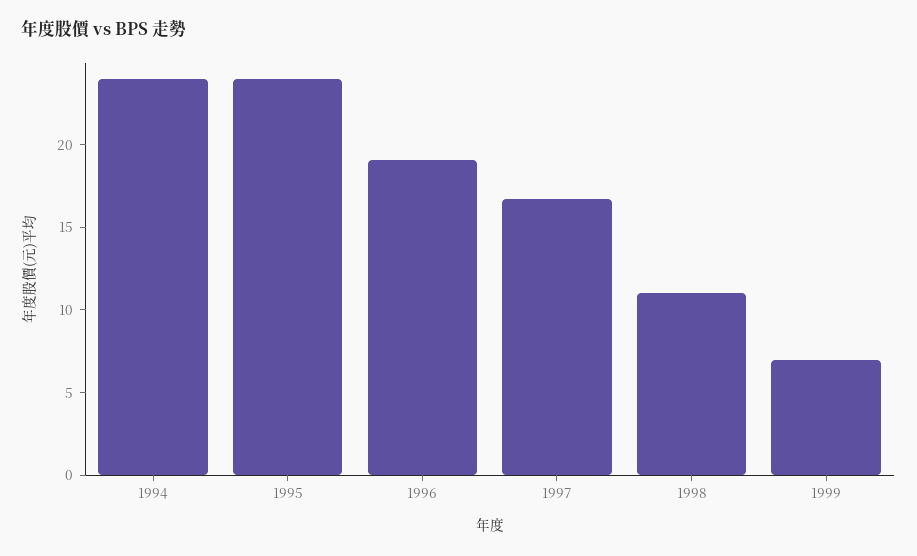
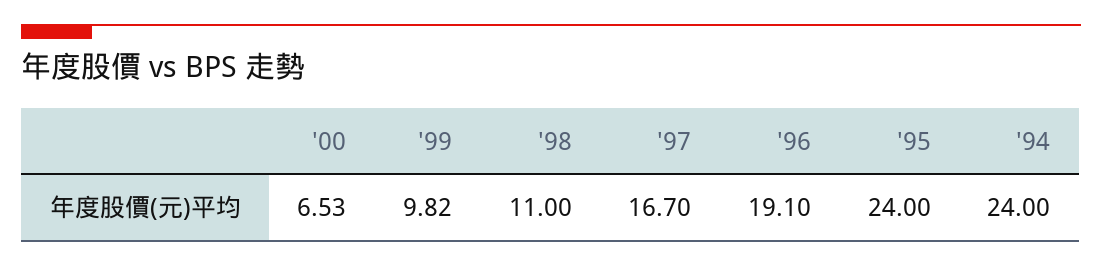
1999: 7 -> 9.82
'00: none -> 6.53

